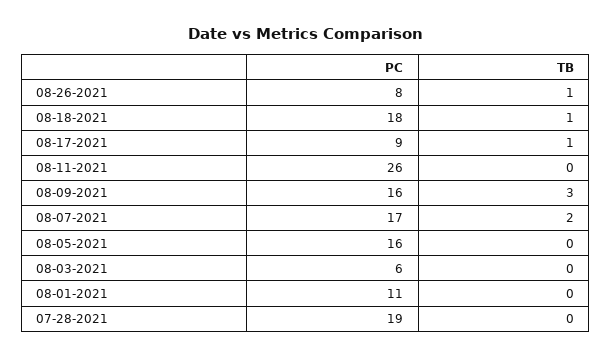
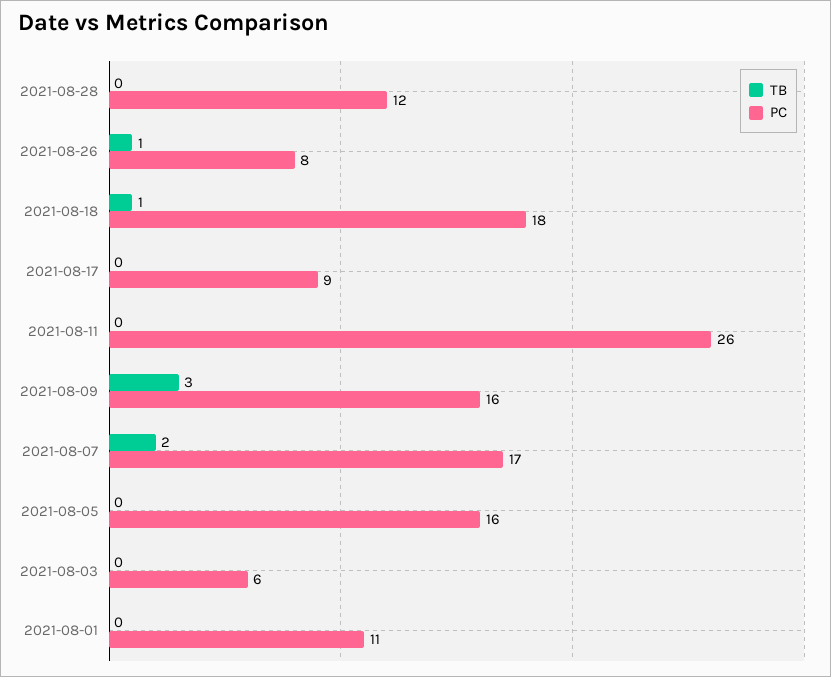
TB, 08-17-2021: 1 -> 0
PC, 07-28-2021: 19 -> none
TB, 07-28-2021: 0 -> none
TB, 2021-08-28: none -> 0
PC, 2021-08-28: none -> 12

